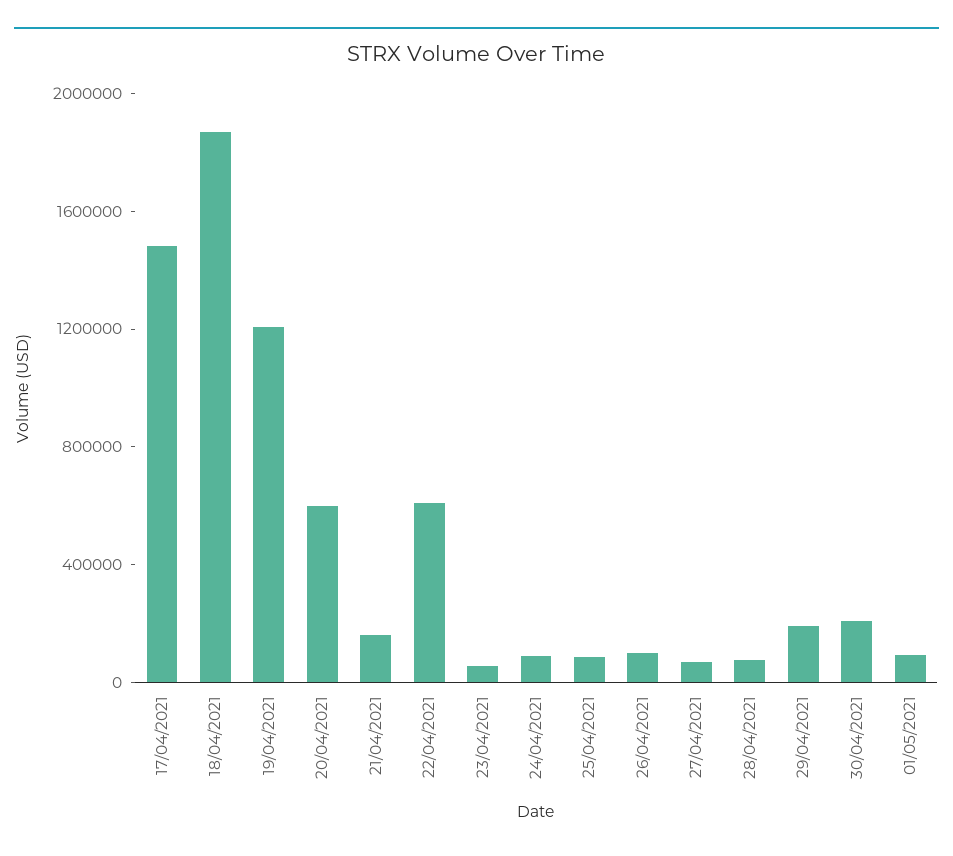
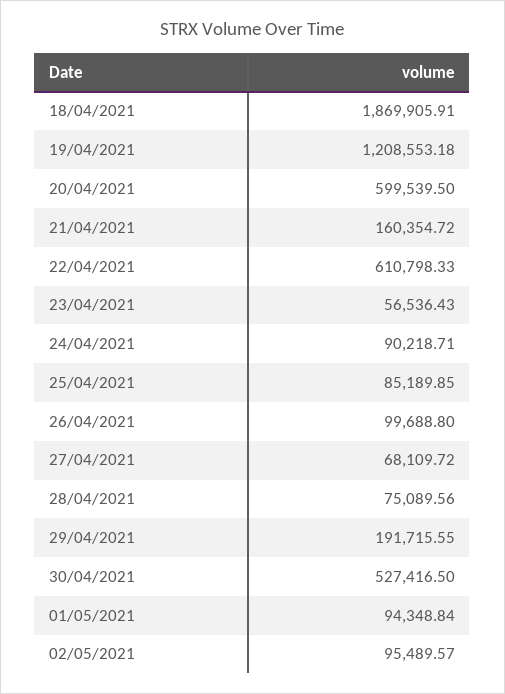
17/04/2021: 1500000 -> none
30/04/2021: 200000 -> 527416.5
02/05/2021: none -> 95489.57

